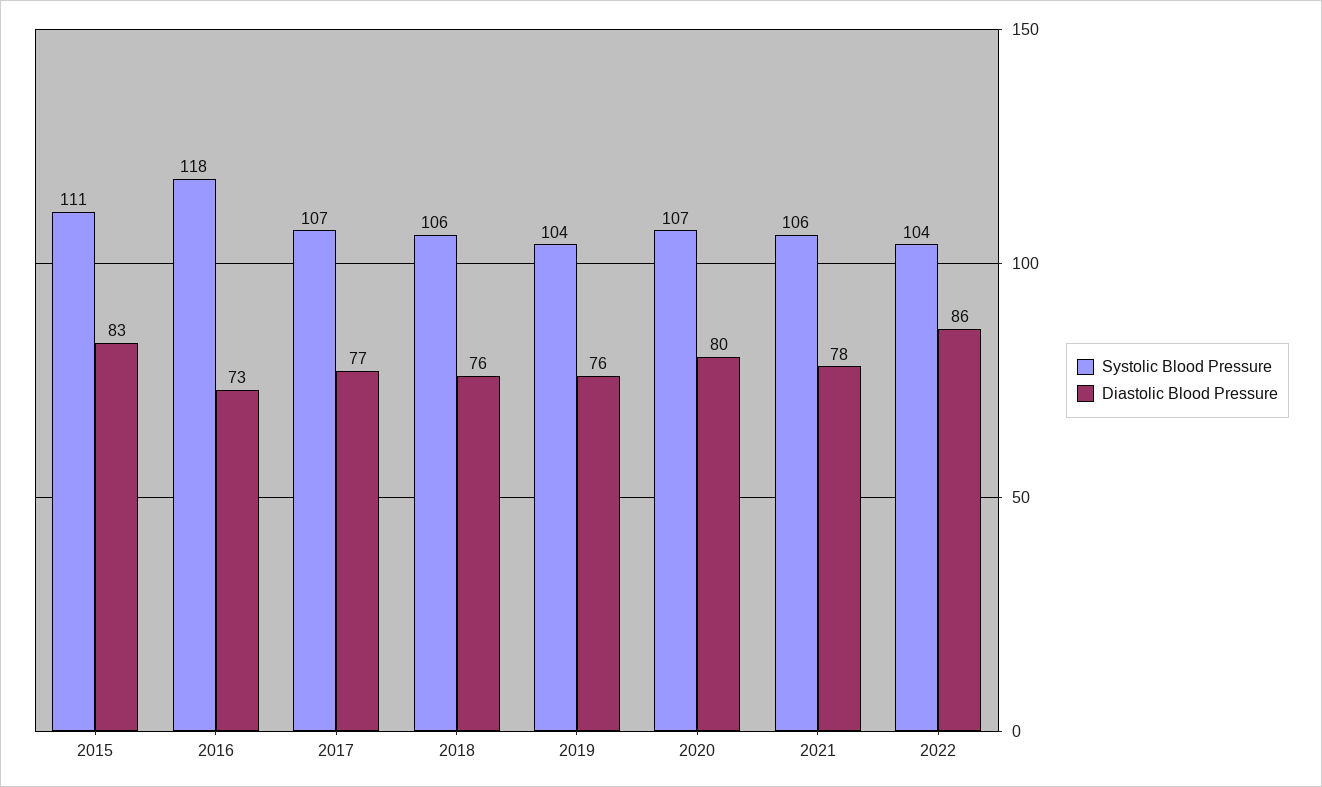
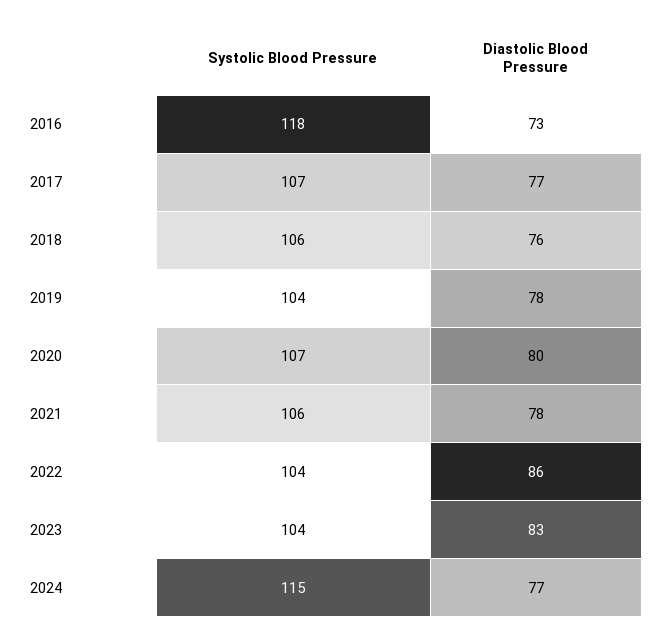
Systolic Blood Pressure, 2015: 111 -> none
Diastolic Blood Pressure, 2015: 83 -> none
Diastolic Blood Pressure, 2019: 76 -> 78
Systolic Blood Pressure, 2023: none -> 104
Diastolic Blood Pressure, 2023: none -> 83
Systolic Blood Pressure, 2024: none -> 115
Diastolic Blood Pressure, 2024: none -> 77

